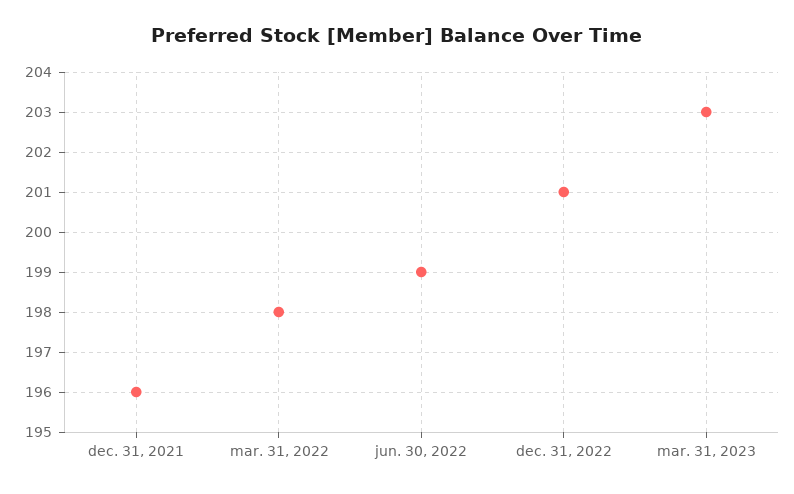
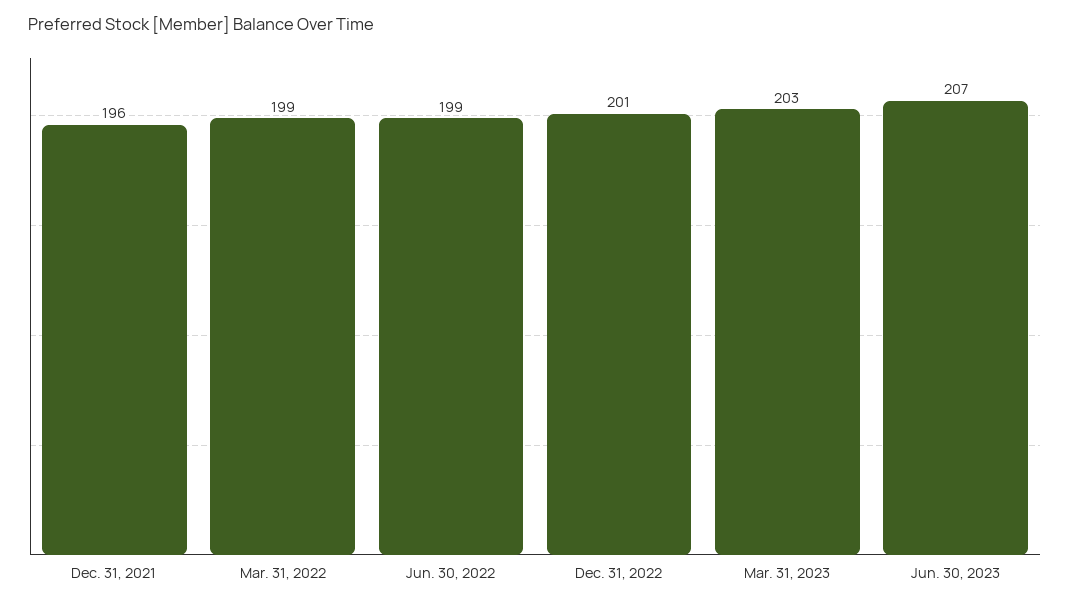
mar. 31, 2022: 198 -> 199
Jun. 30, 2023: none -> 207

